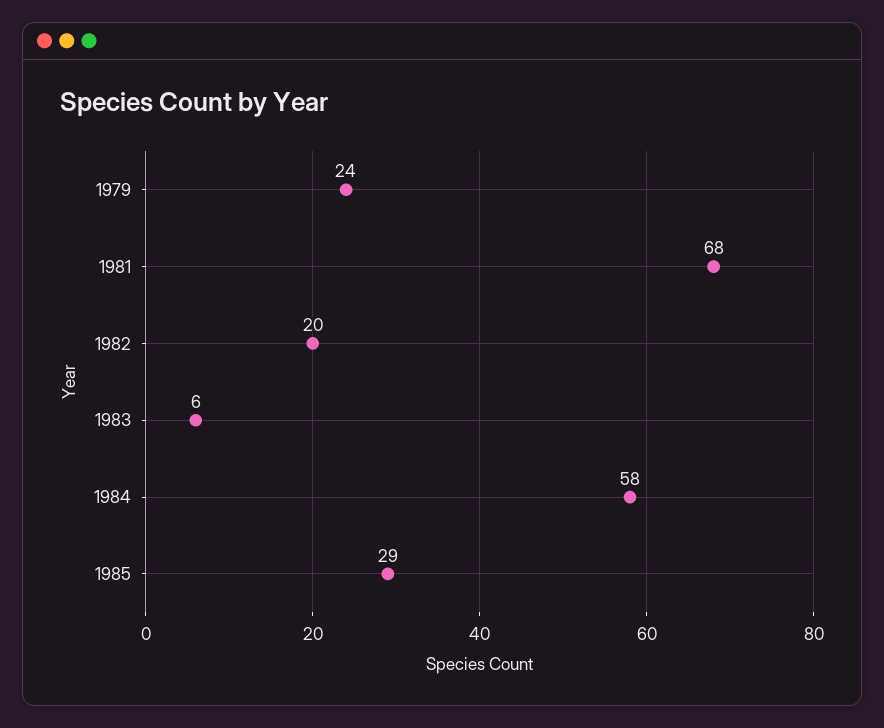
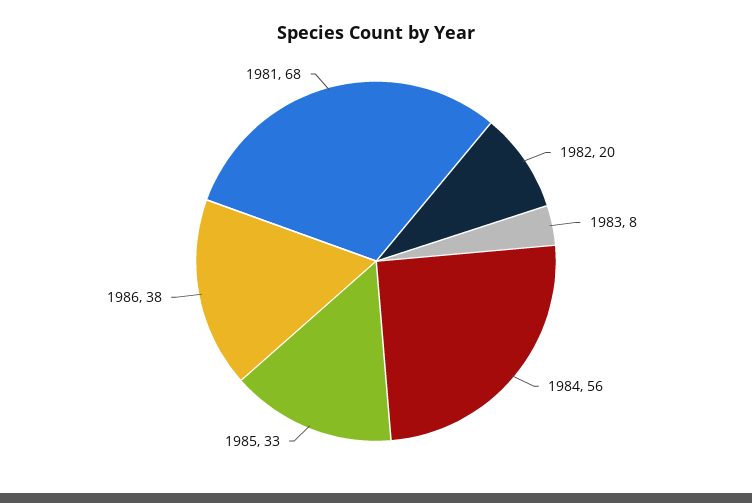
1979: 24 -> none
1983: 6 -> 8
1984: 58 -> 56
1985: 29 -> 33
1986: none -> 38

